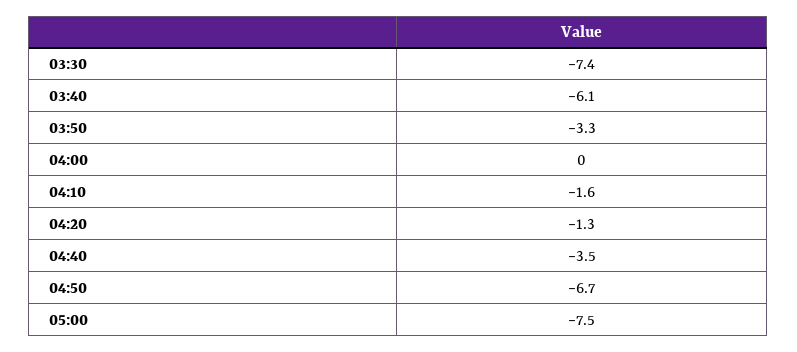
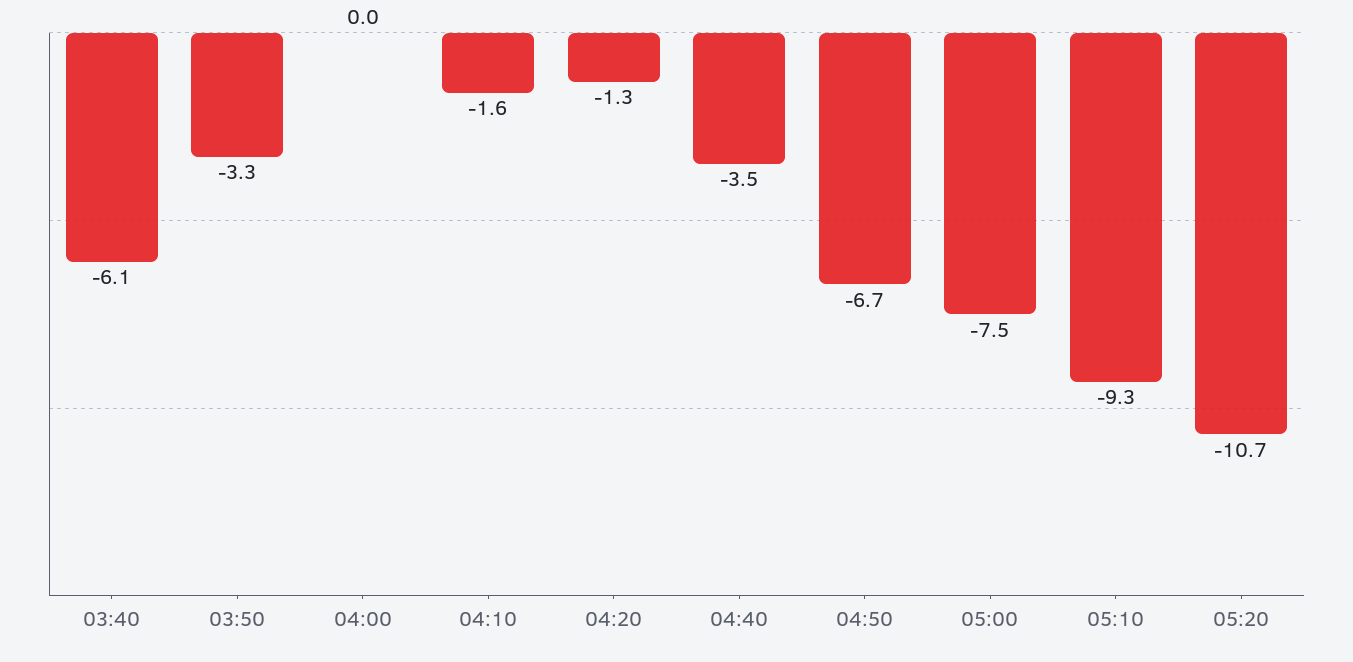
03:30: -7.4 -> none
05:10: none -> -9.3
05:20: none -> -10.7

